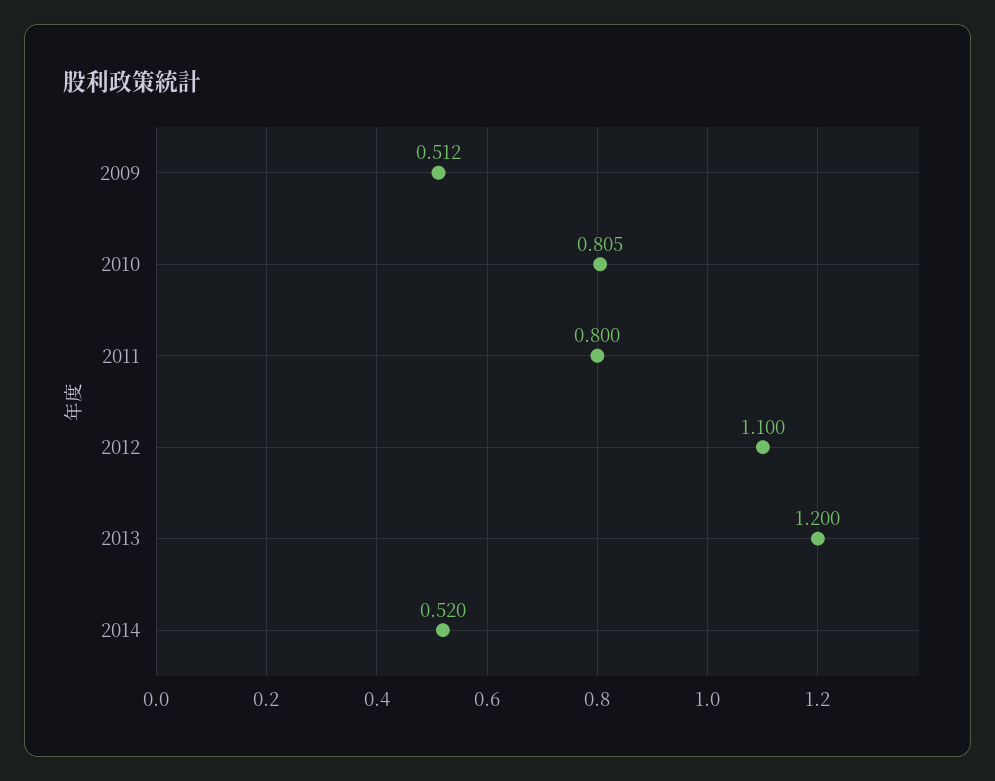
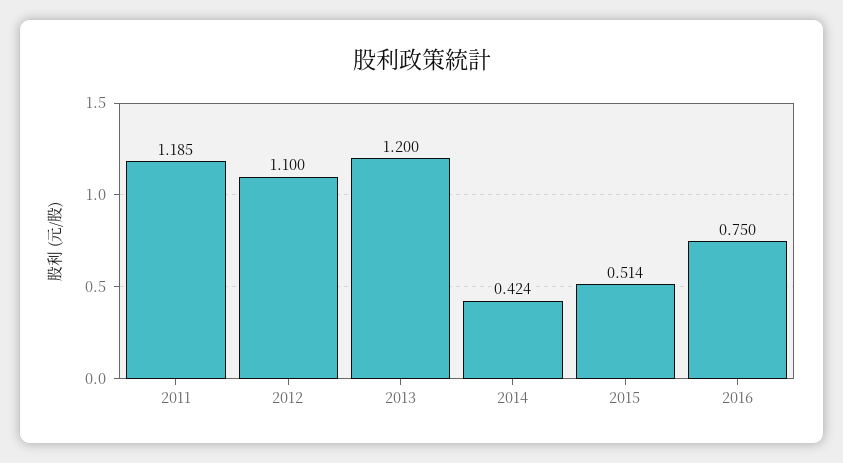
2009: 0.512 -> none
2010: 0.805 -> none
2011: 0.8 -> 1.185
2014: 0.52 -> 0.424
2015: none -> 0.514
2016: none -> 0.75

